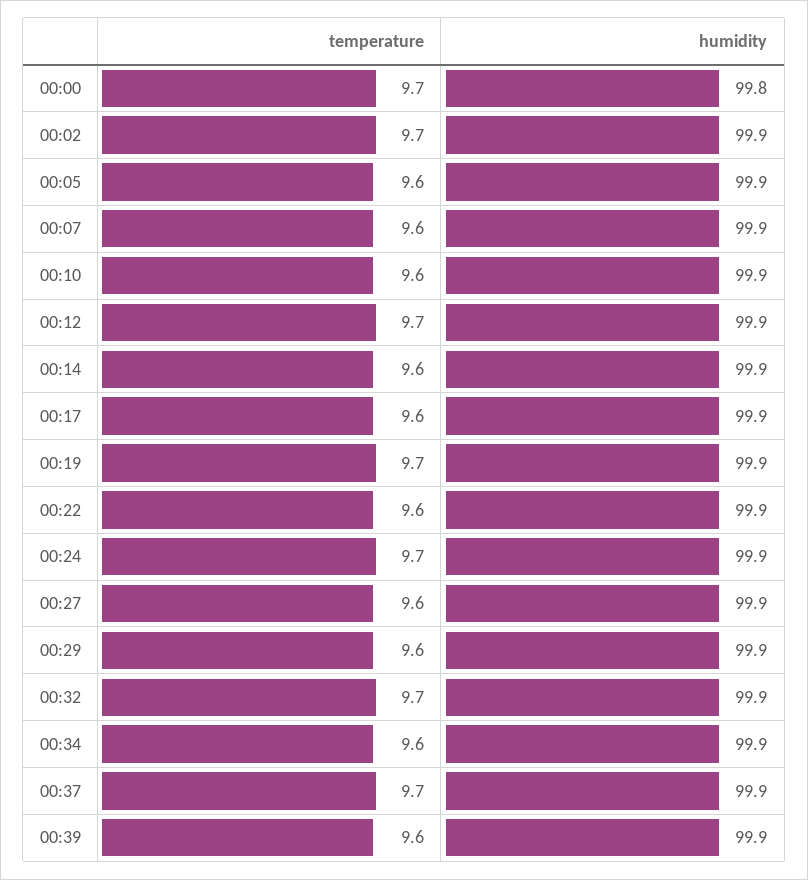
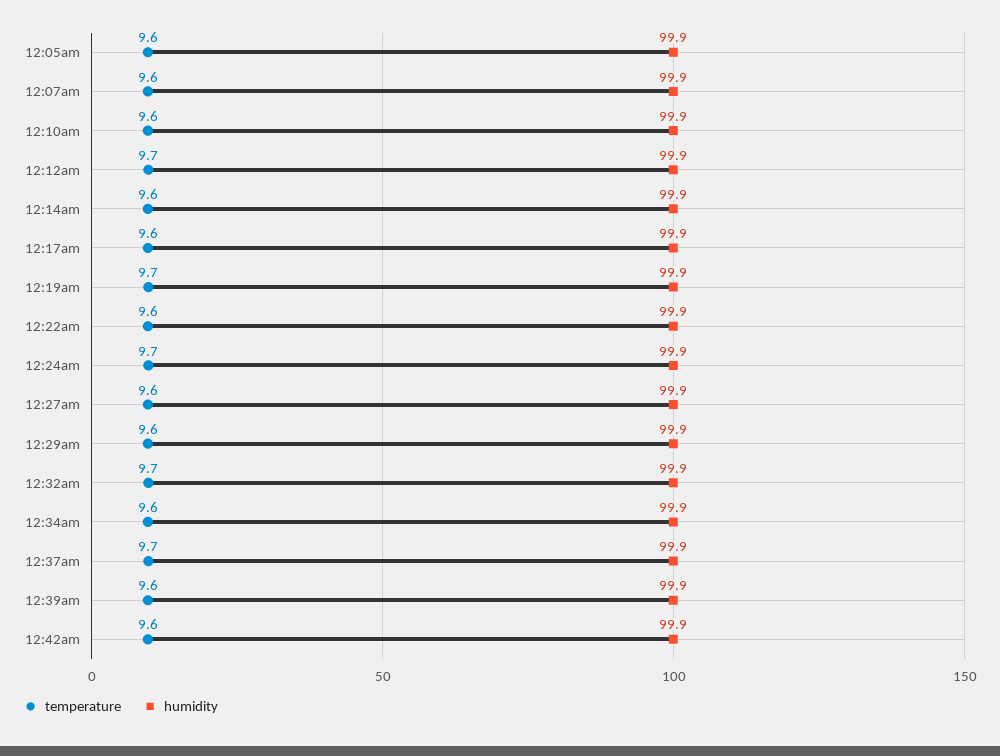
temperature, 00:00: 9.7 -> none
humidity, 00:00: 99.8 -> none
temperature, 00:02: 9.7 -> none
humidity, 00:02: 99.9 -> none
temperature, 12:42am: none -> 9.6
humidity, 12:42am: none -> 99.9

